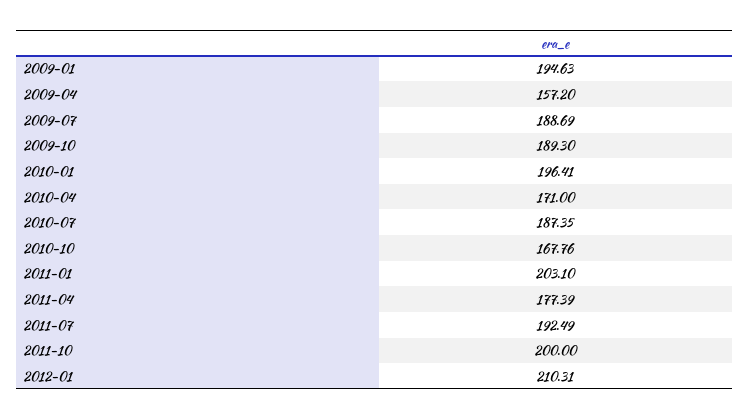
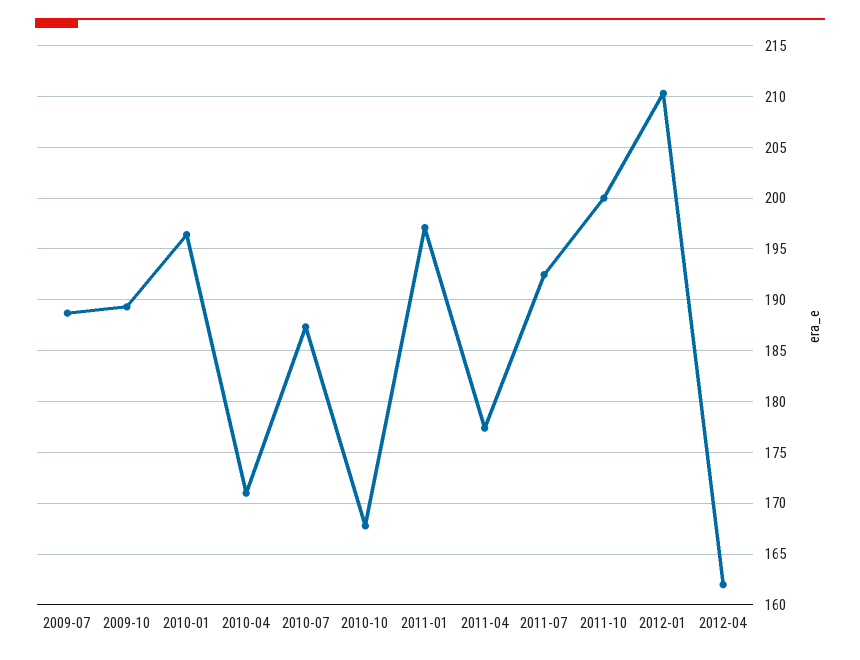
2009-01: 194.63 -> none
2009-04: 157.2 -> none
2011-01: 203.1 -> 197
2012-04: none -> 162

